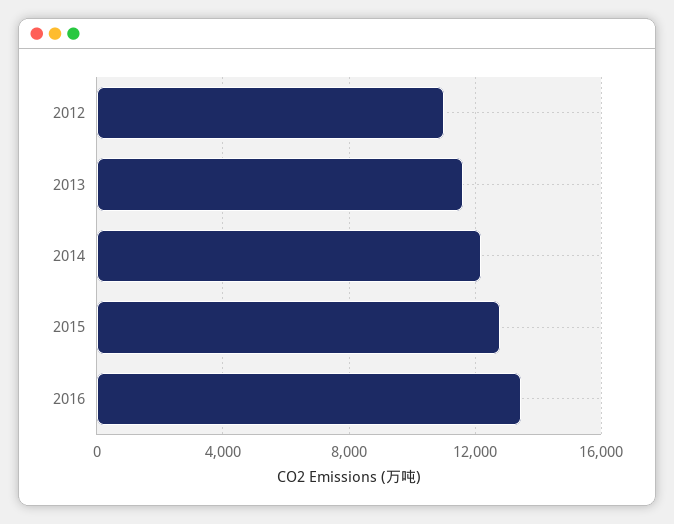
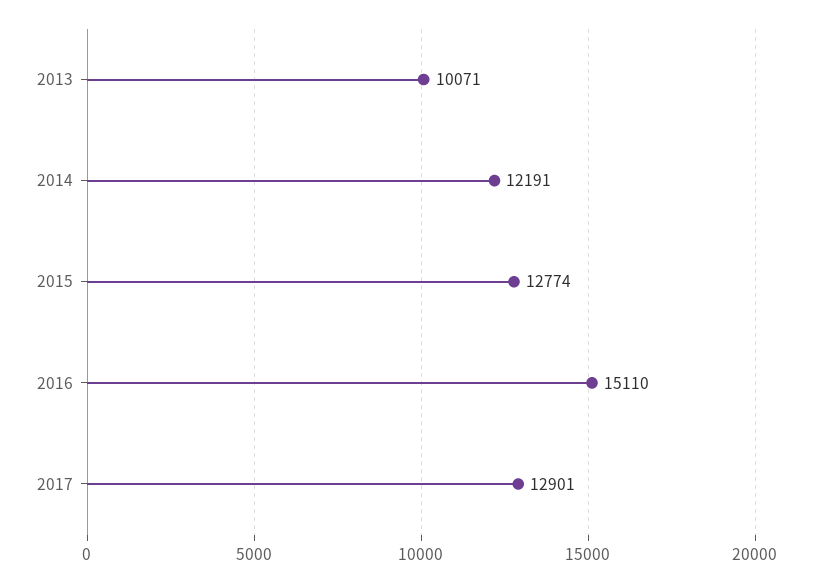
2012: 11000 -> none
2013: 11500 -> 10071
2016: 13500 -> 15110
2017: none -> 12901

